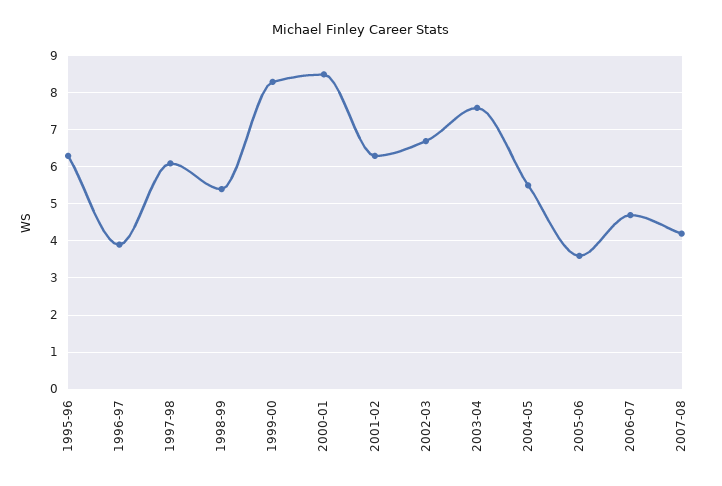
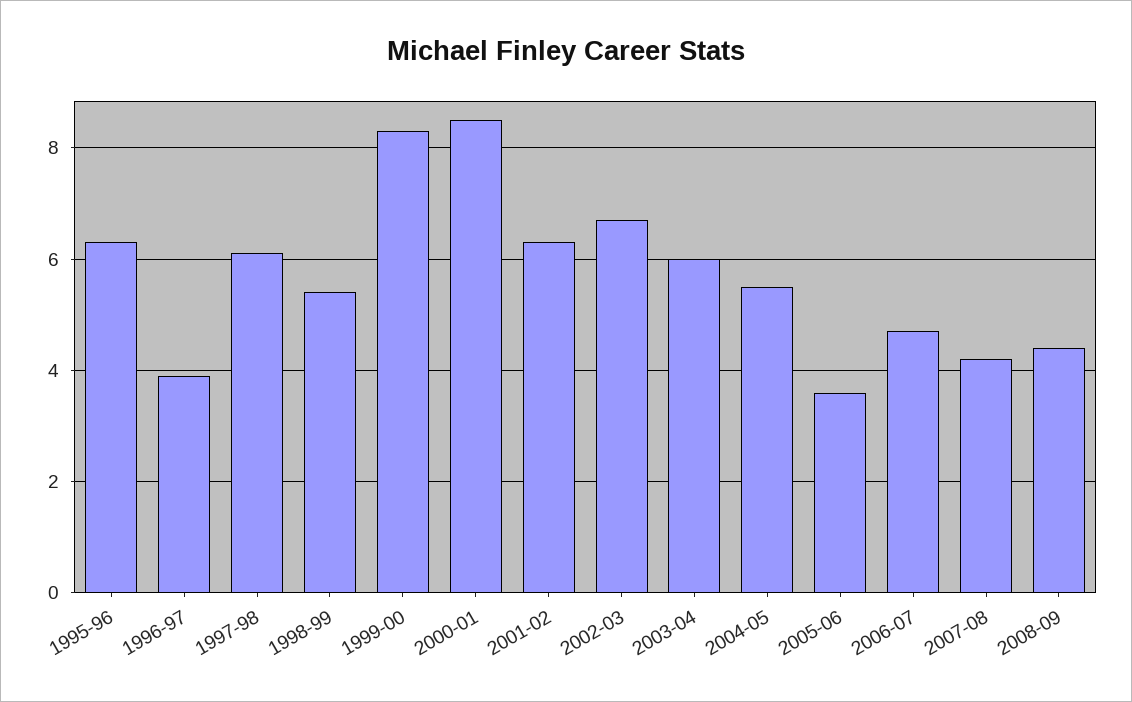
2003-04: 7.5 -> 6
2008-09: none -> 4.5

